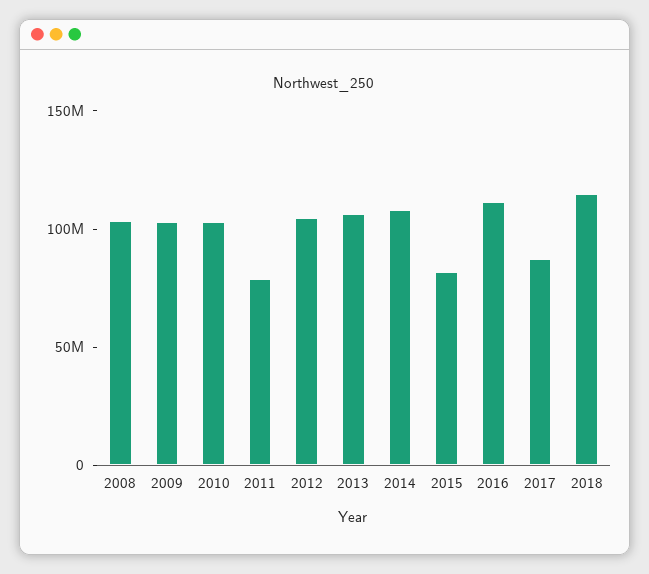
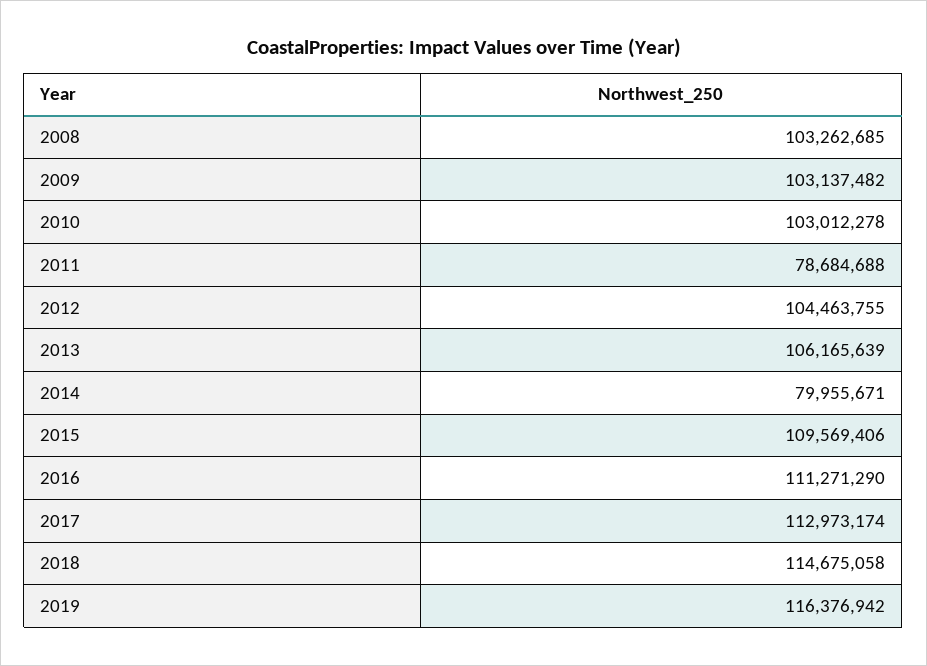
2014: 110000000 -> 79955671
2015: 80000000 -> 109569406
2017: 90000000 -> 112973174
2019: none -> 116376942

